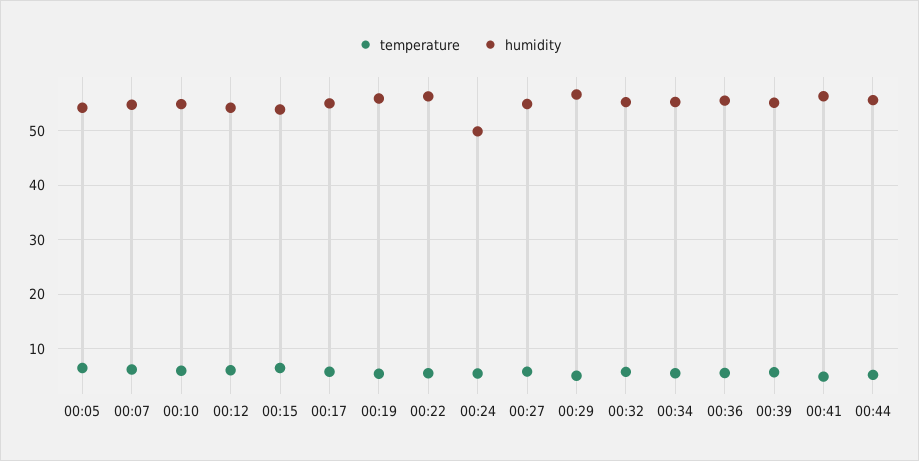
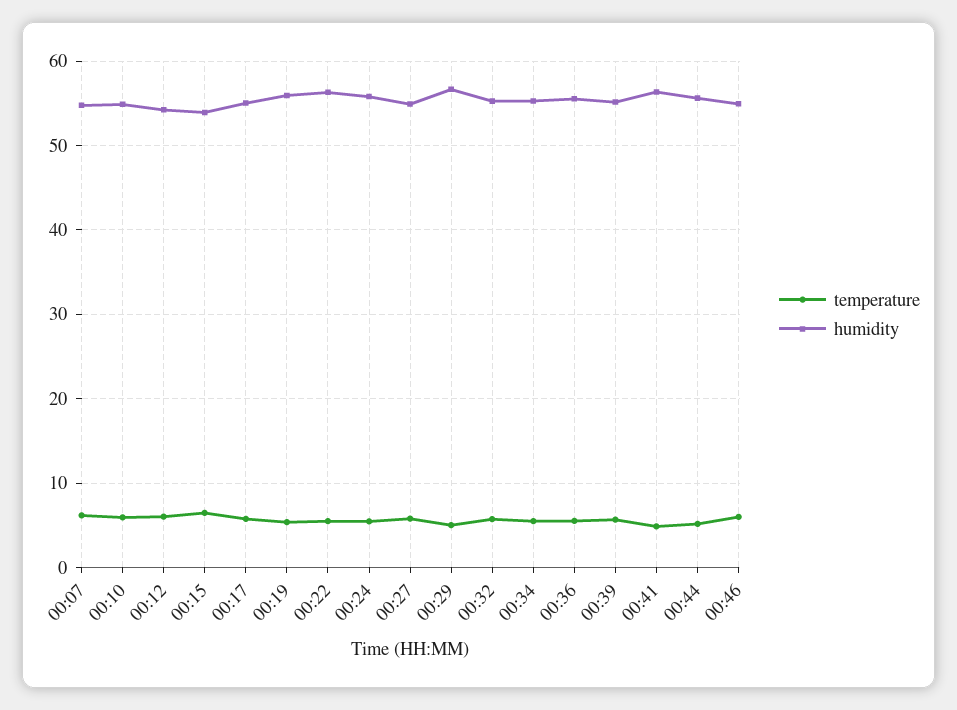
temperature, 00:05: 6 -> none
humidity, 00:05: 54 -> none
humidity, 00:24: 50 -> 56
temperature, 00:46: none -> 6
humidity, 00:46: none -> 55

